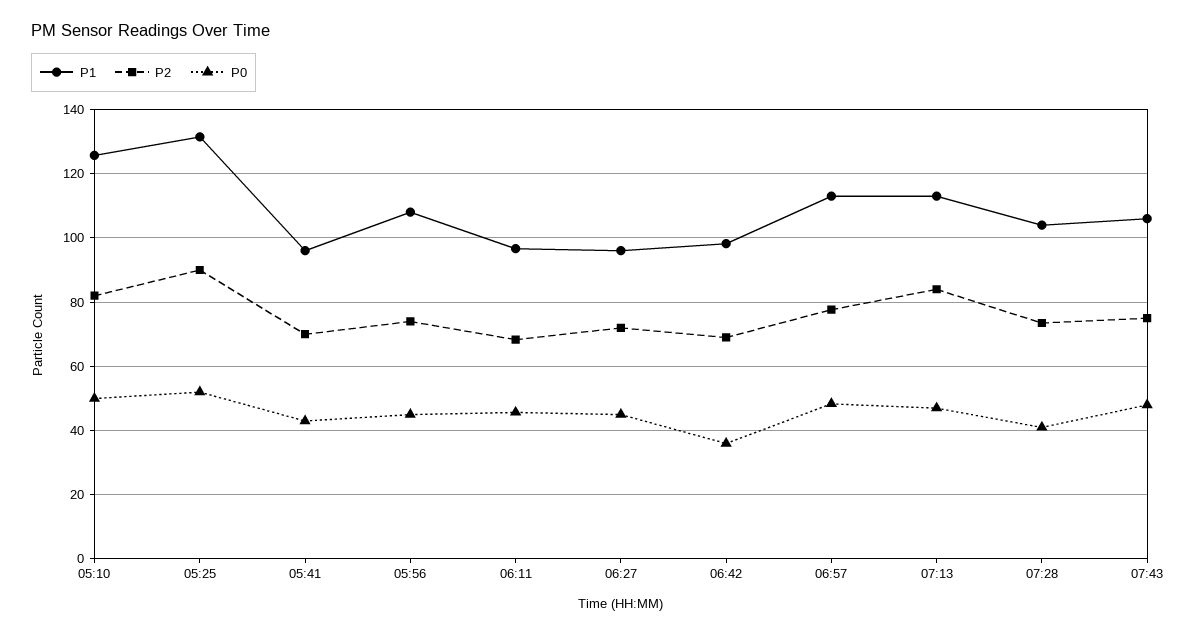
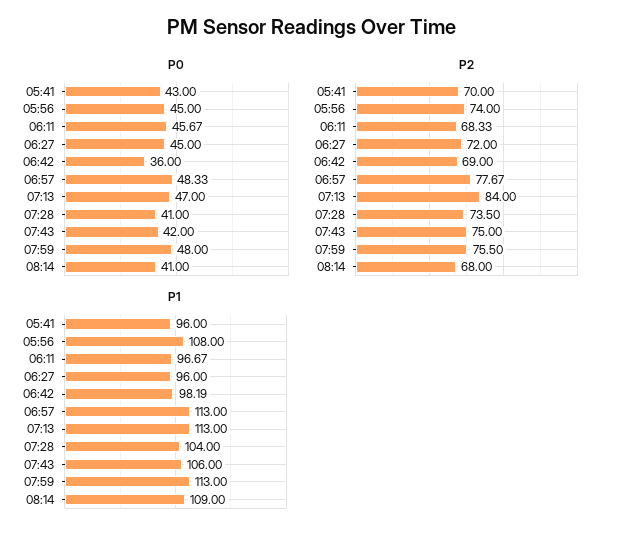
P1, 05:10: 126 -> none
P2, 05:10: 82 -> none
P0, 05:10: 50 -> none
P1, 05:25: 132 -> none
P2, 05:25: 90 -> none
P0, 05:25: 52 -> none
P0, 07:43: 48 -> 42
P0, 07:59: none -> 48
P0, 08:14: none -> 41
P2, 07:59: none -> 75.5
P2, 08:14: none -> 68
P1, 07:59: none -> 113
P1, 08:14: none -> 109

